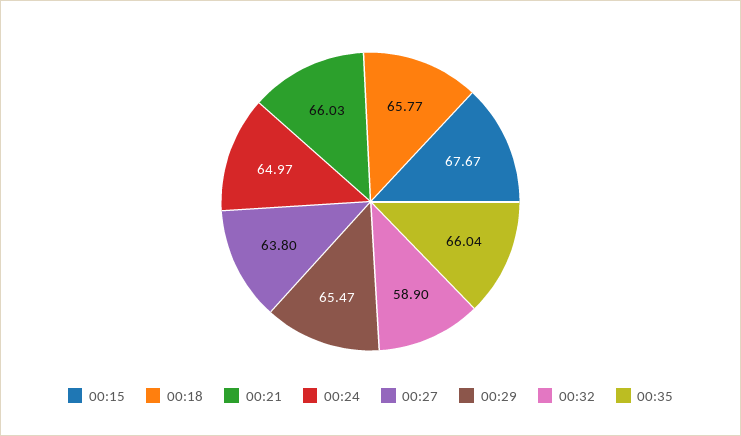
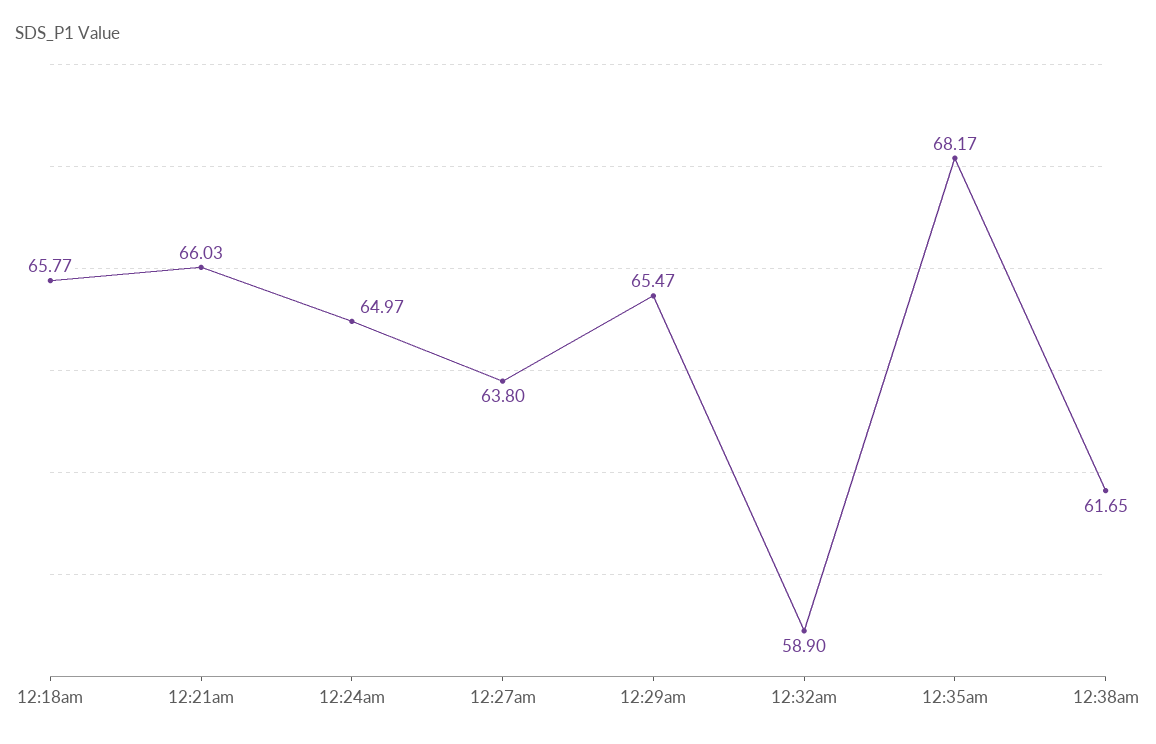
00:15: 67.67 -> none
00:35: 66.04 -> 68.17
12:38am: none -> 61.65

